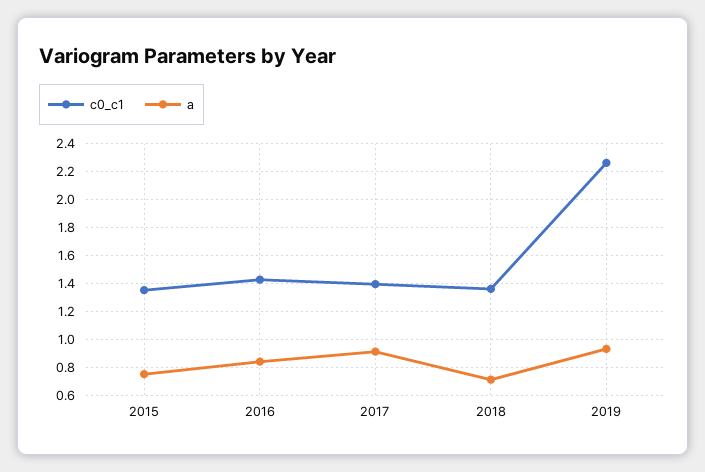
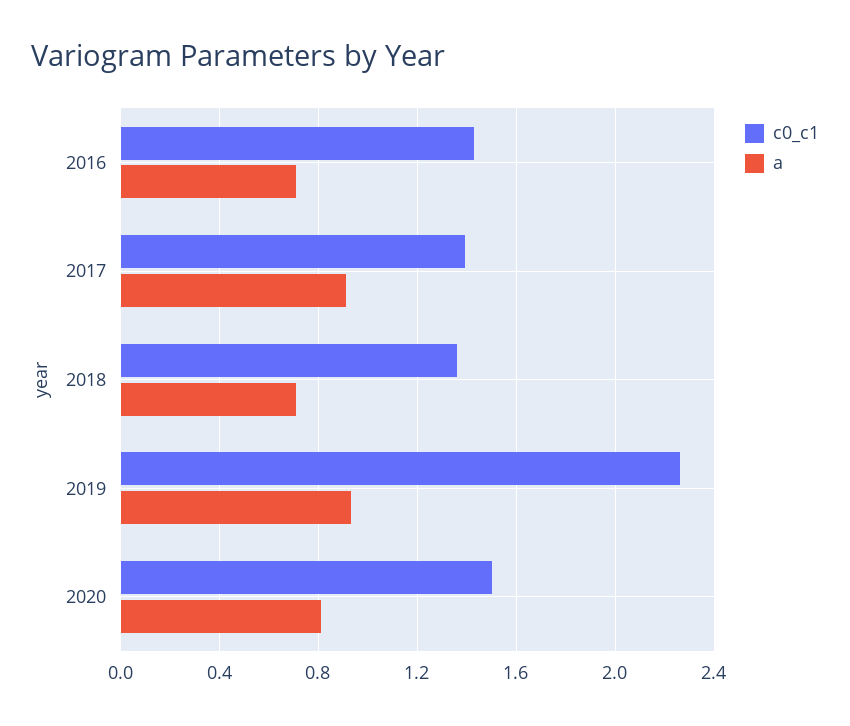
c0_c1, 2015: 1.35 -> none
a, 2015: 0.75 -> none
a, 2016: 0.85 -> 0.7
c0_c1, 2020: none -> 1.5
a, 2020: none -> 0.8

